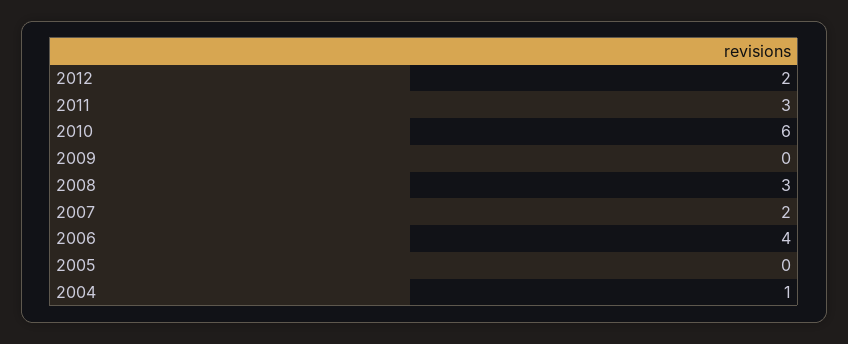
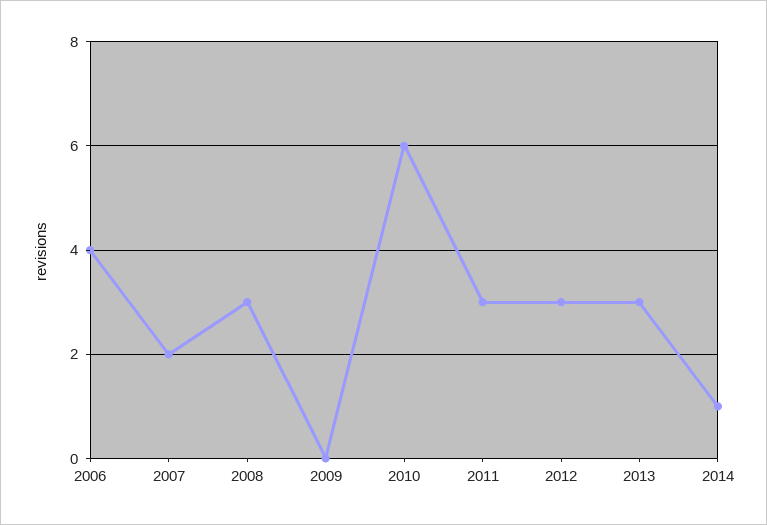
2012: 2 -> 3
2005: 0 -> none
2004: 1 -> none
2013: none -> 3
2014: none -> 1

